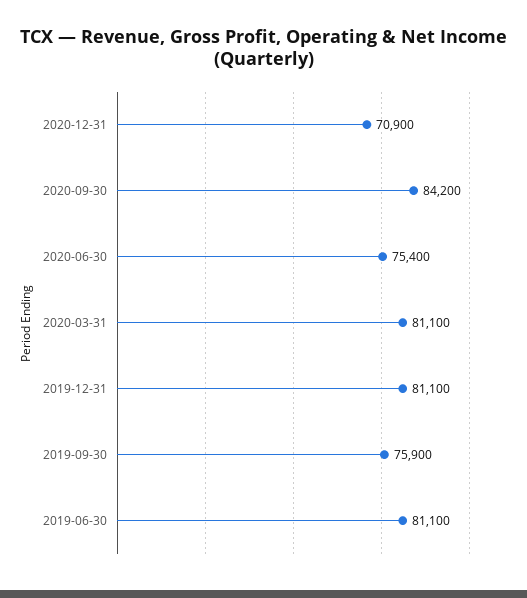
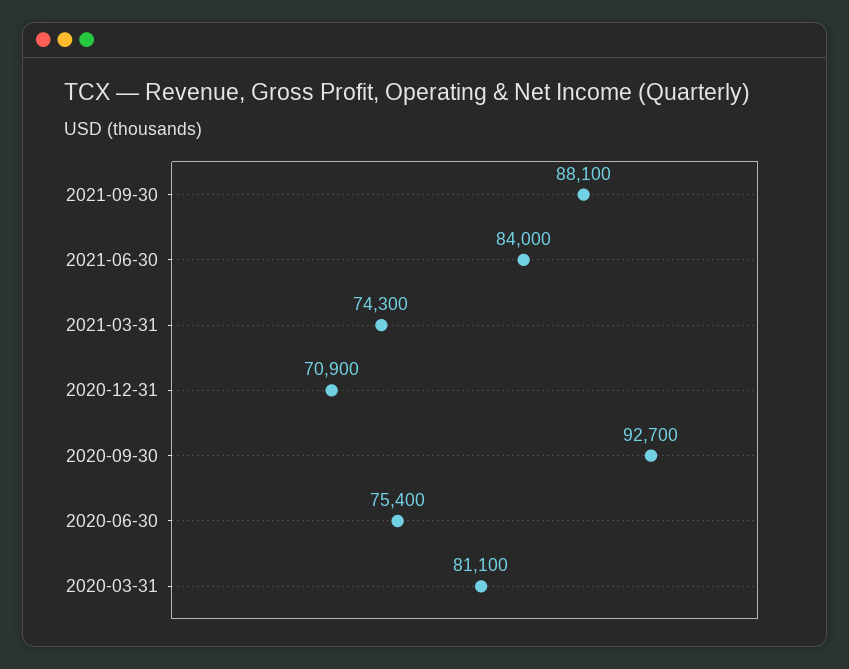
2020-09-30: 84200 -> 92700
2019-12-31: 81100 -> none
2019-09-30: 75900 -> none
2019-06-30: 81100 -> none
2021-09-30: none -> 88100
2021-06-30: none -> 84000
2021-03-31: none -> 74300

